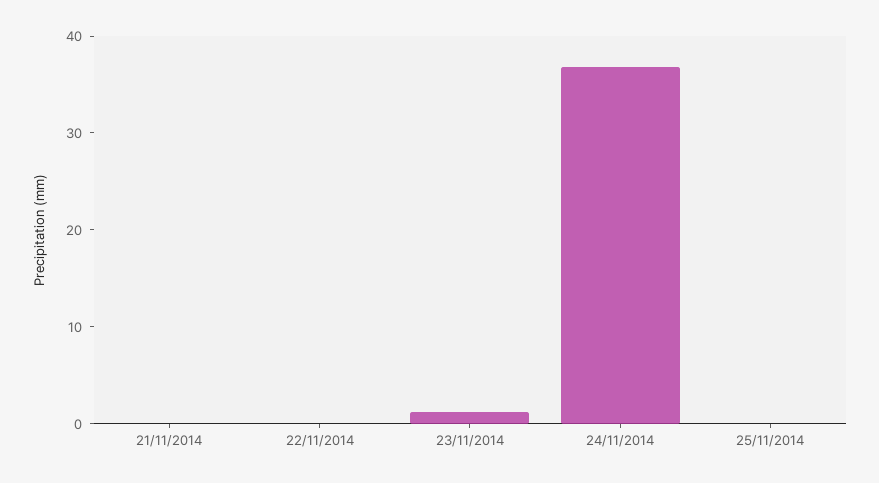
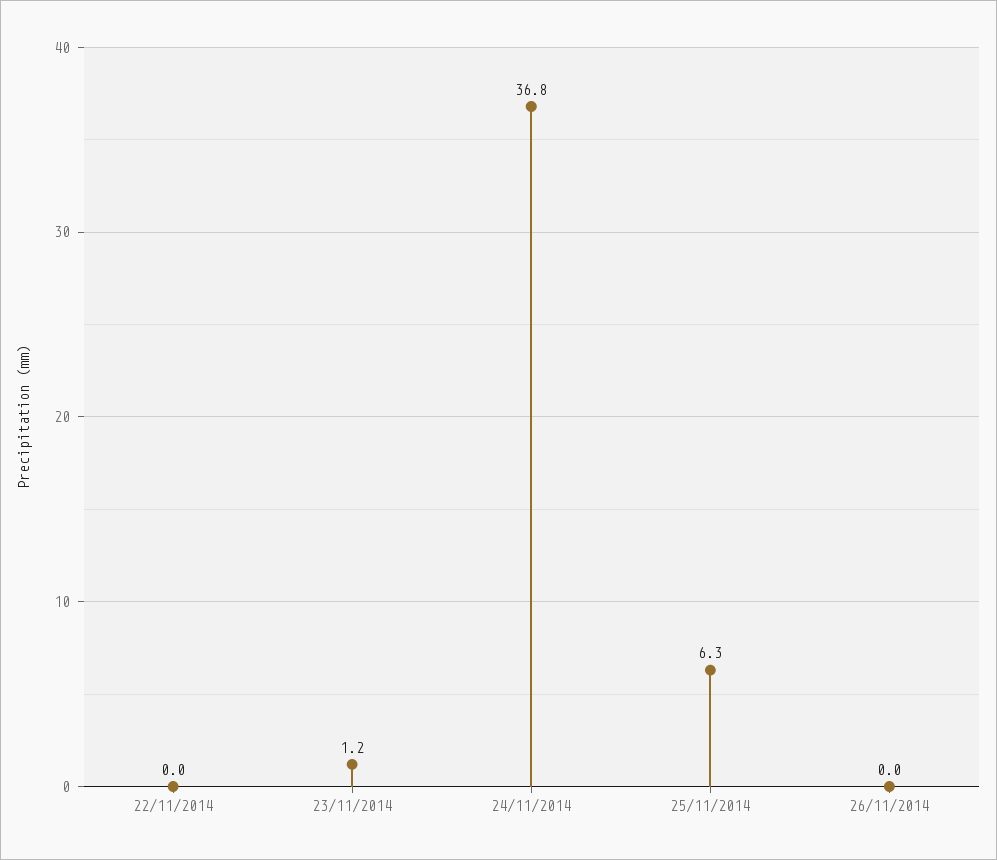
21/11/2014: 0 -> none
25/11/2014: 0 -> 6.3
26/11/2014: none -> 0

